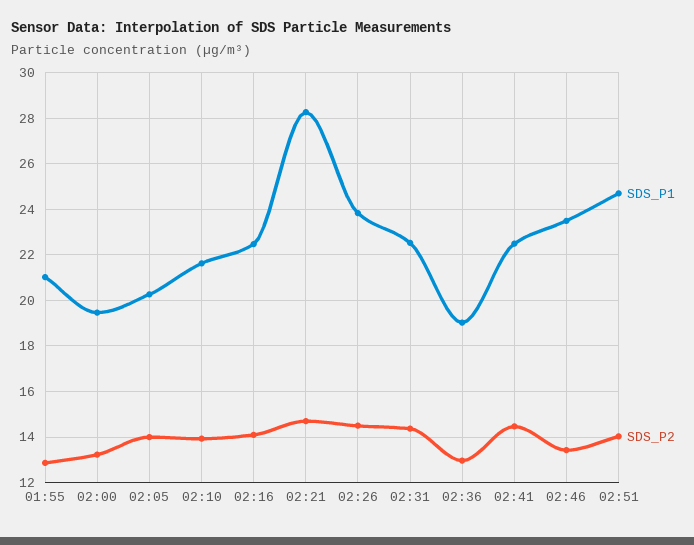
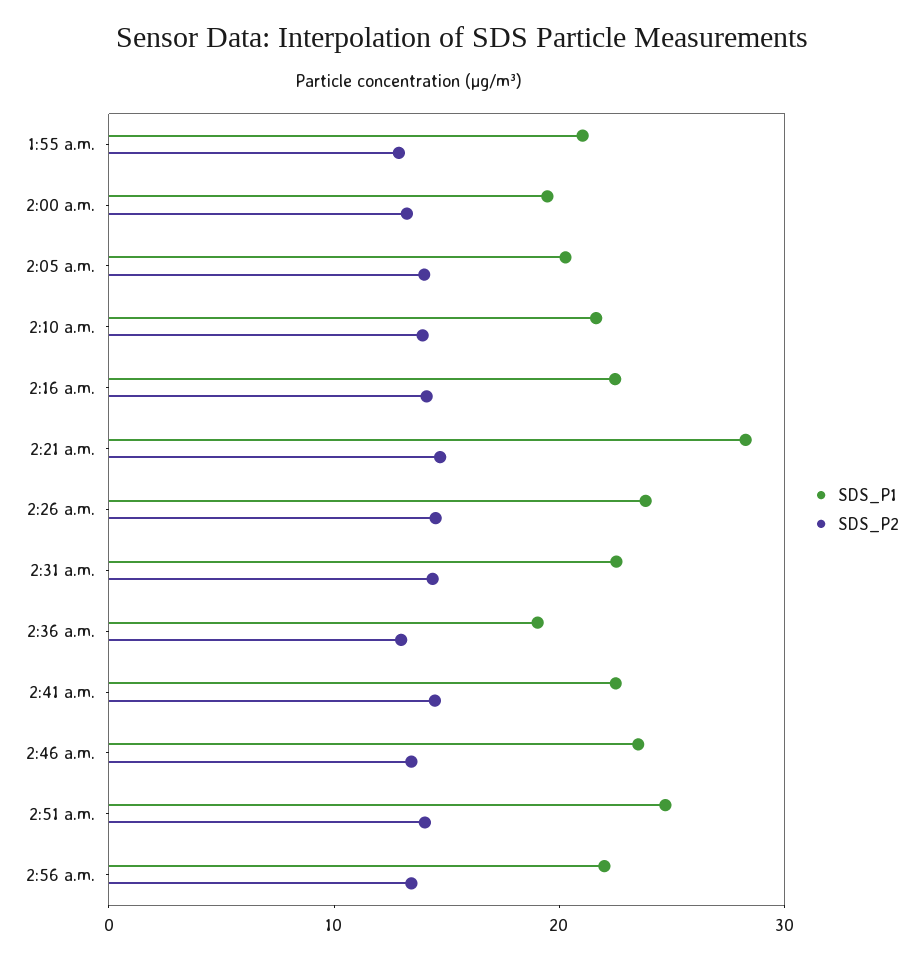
SDS_P1, 2:56 a.m.: none -> 22
SDS_P2, 2:56 a.m.: none -> 14

